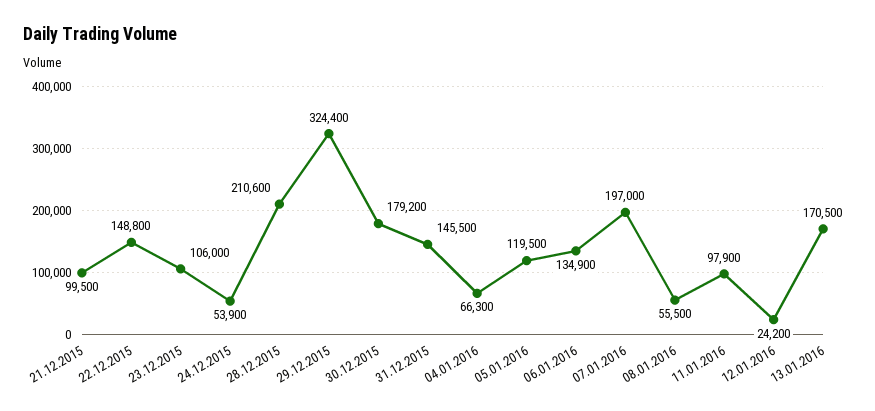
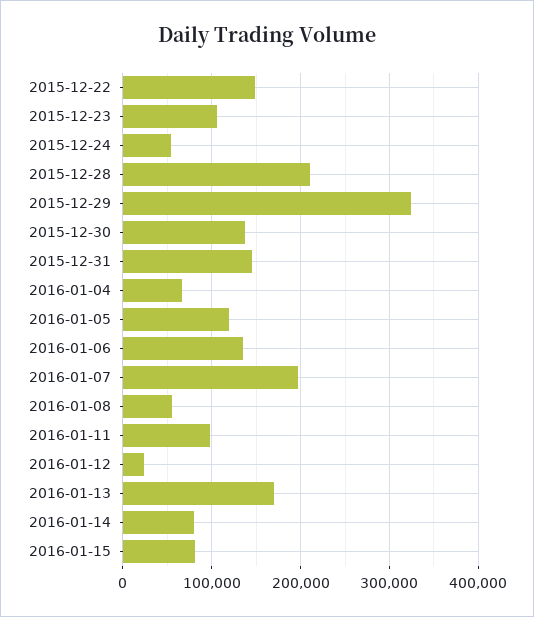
21.12.2015: 99500 -> none
30.12.2015: 179200 -> 140000
2016-01-14: none -> 80000
2016-01-15: none -> 80000

